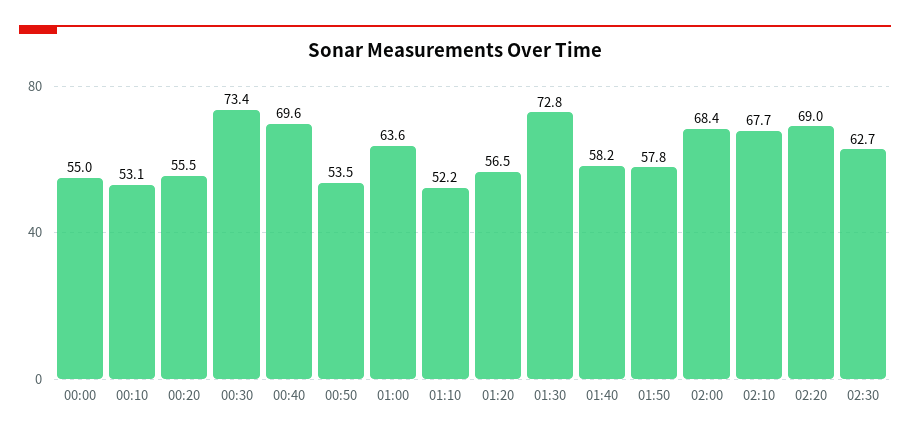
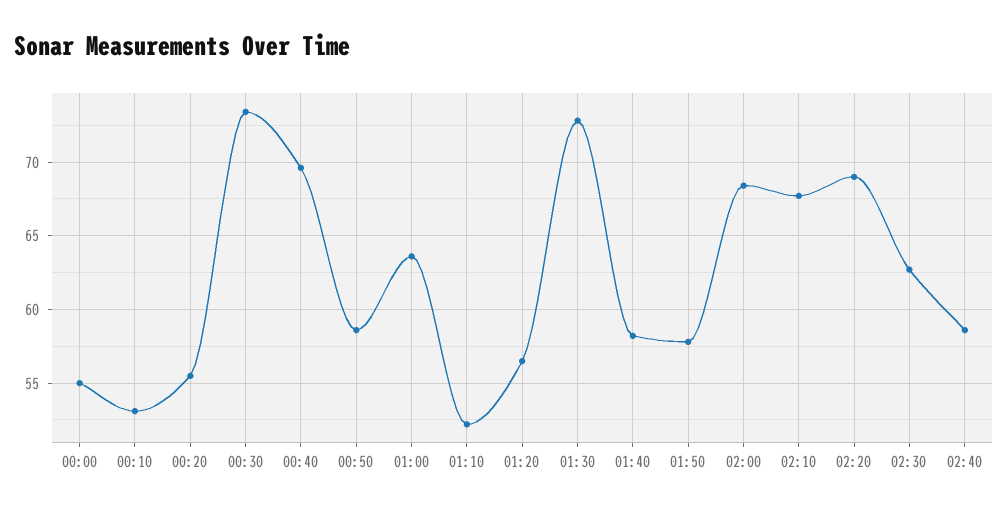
00:50: 53.5 -> 58.5
02:40: none -> 58.5

